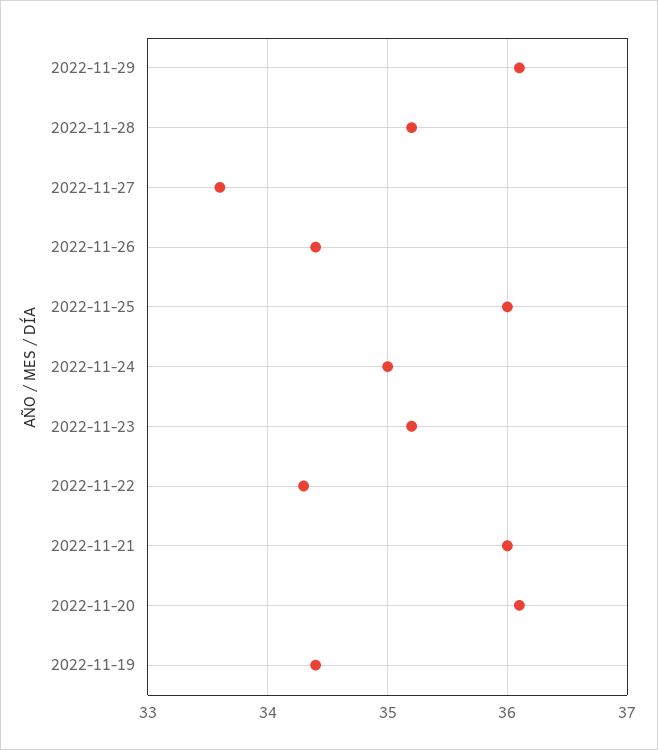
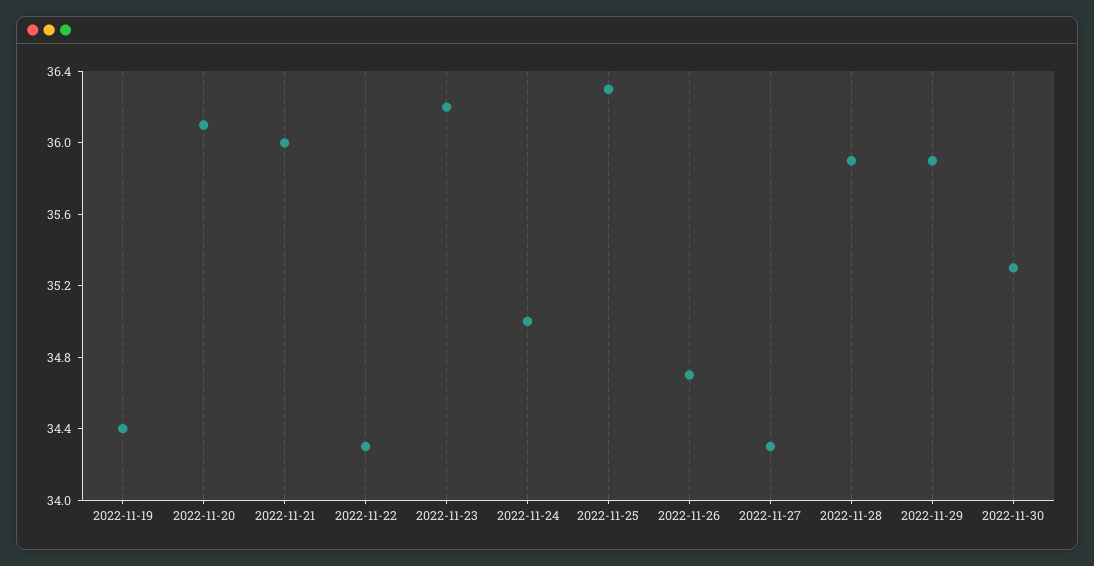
2022-11-29: 36.1 -> 35.9
2022-11-28: 35.2 -> 35.9
2022-11-27: 33.6 -> 34.3
2022-11-26: 34.4 -> 34.7
2022-11-25: 36 -> 36.3
2022-11-23: 35.2 -> 36.2
2022-11-30: none -> 35.3

